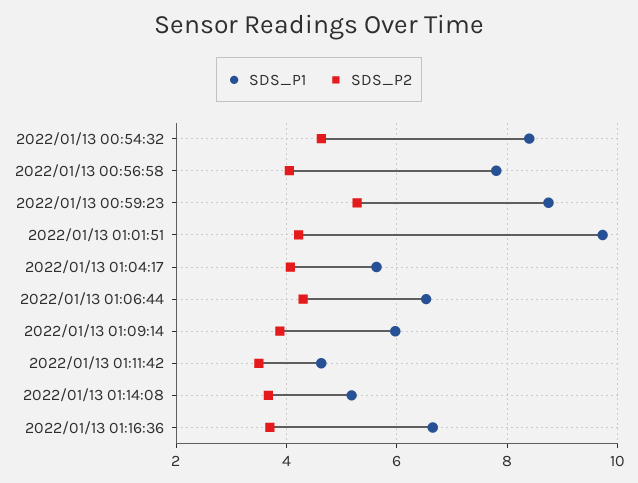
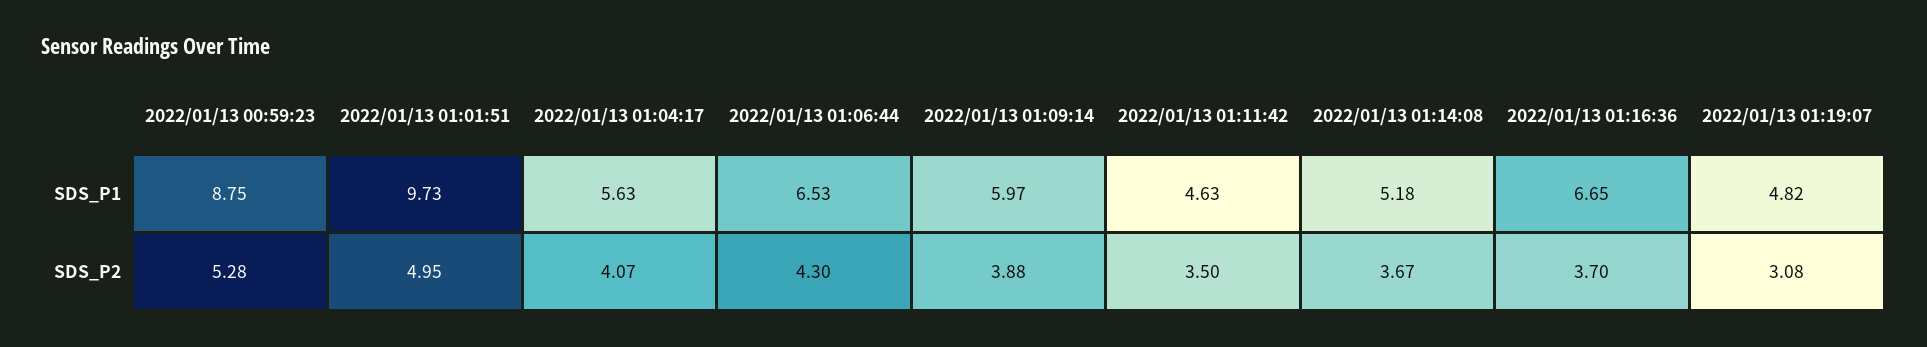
SDS_P1, 2022/01/13 00:54:32: 8.4 -> none
SDS_P2, 2022/01/13 00:54:32: 4.6 -> none
SDS_P1, 2022/01/13 00:56:58: 7.8 -> none
SDS_P2, 2022/01/13 00:56:58: 4 -> none
SDS_P2, 2022/01/13 01:01:51: 4.2 -> 4.95
SDS_P1, 2022/01/13 01:19:07: none -> 4.82
SDS_P2, 2022/01/13 01:19:07: none -> 3.08

